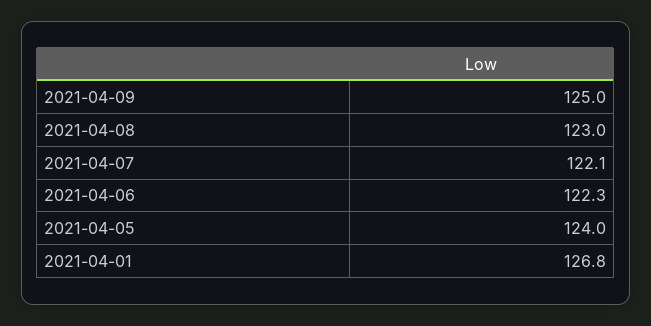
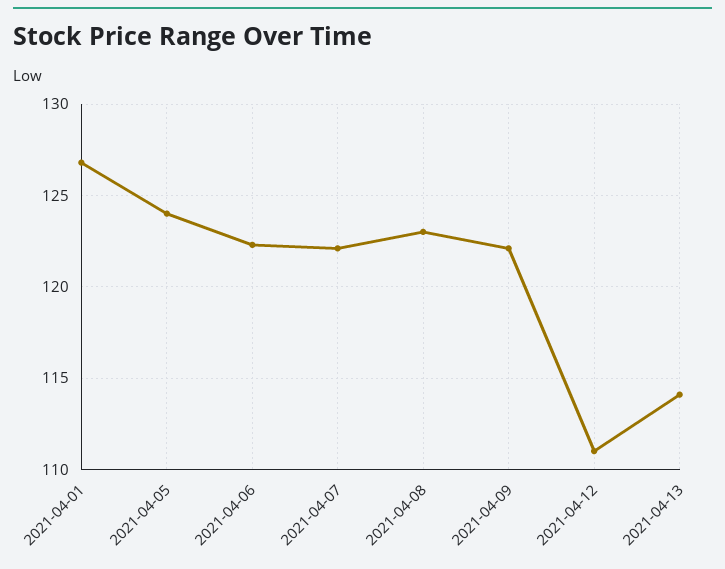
2021-04-09: 125 -> 122
2021-04-12: none -> 111
2021-04-13: none -> 114

